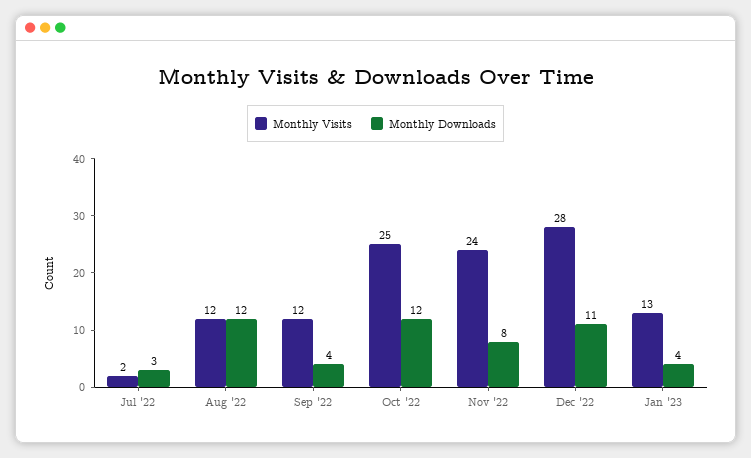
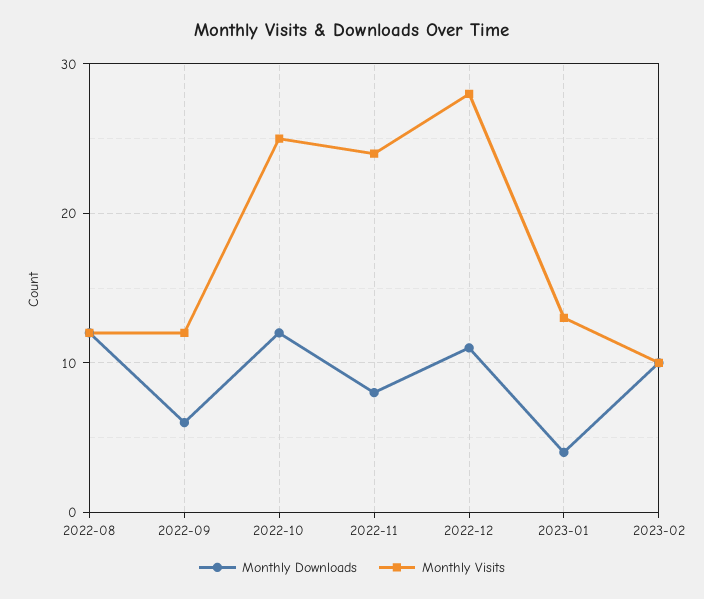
Monthly Visits, Jul '22: 2 -> none
Monthly Downloads, Jul '22: 3 -> none
Monthly Downloads, Sep '22: 4 -> 6
Monthly Downloads, 2023-02: none -> 10
Monthly Visits, 2023-02: none -> 10

